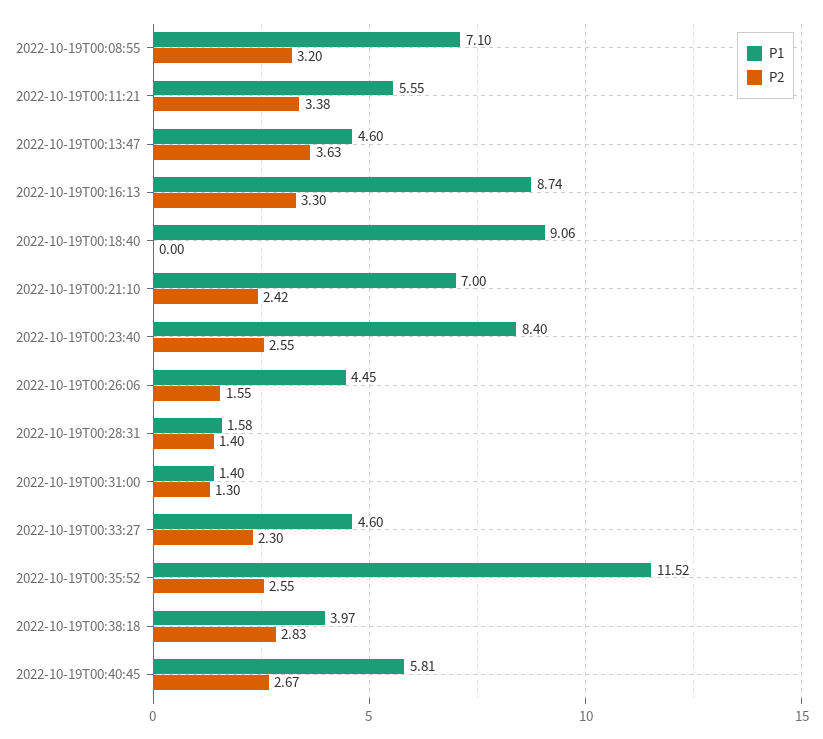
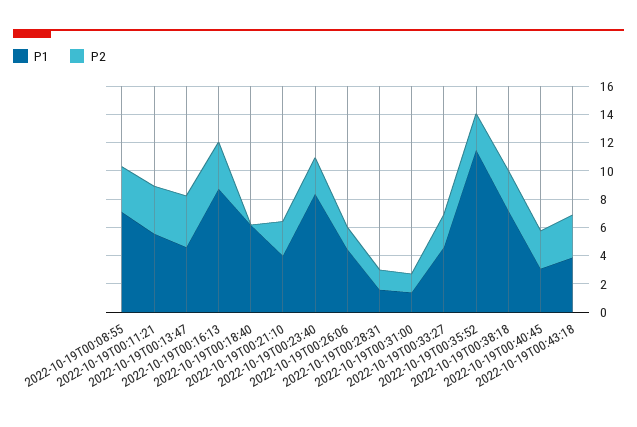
P1, 2022-10-19T00:18:40: 9.06 -> 6
P1, 2022-10-19T00:21:10: 7 -> 4
P1, 2022-10-19T00:38:18: 3.97 -> 7
P1, 2022-10-19T00:40:45: 5.81 -> 3
P1, 2022-10-19T00:43:18: none -> 4
P2, 2022-10-19T00:43:18: none -> 3

